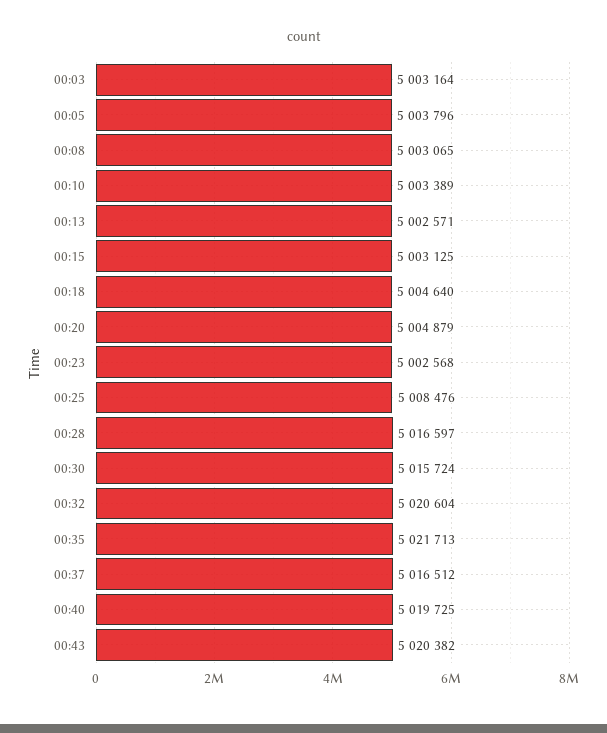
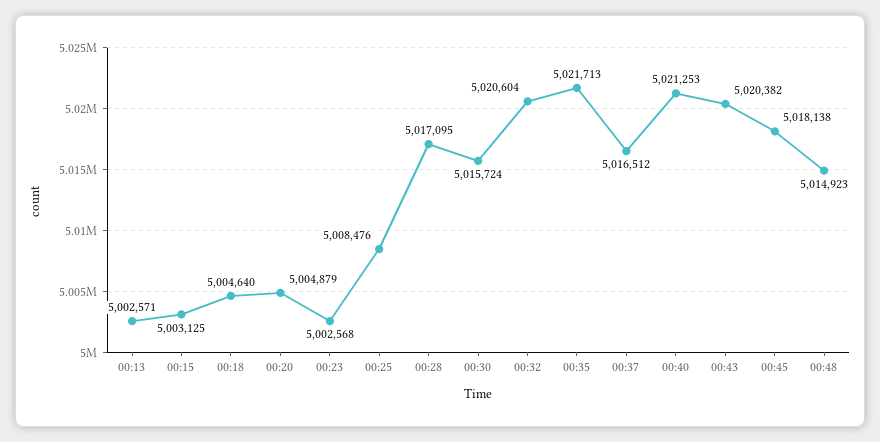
00:03: 5003164 -> none
00:05: 5003796 -> none
00:08: 5003065 -> none
00:10: 5003389 -> none
00:28: 5016597 -> 5017095
00:40: 5019725 -> 5021253
00:45: none -> 5018138
00:48: none -> 5014923

